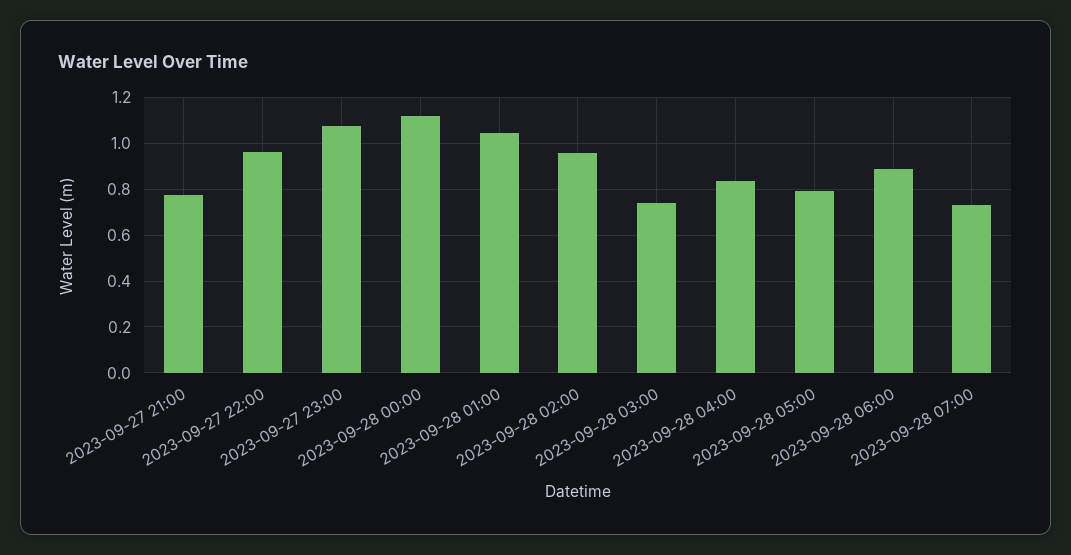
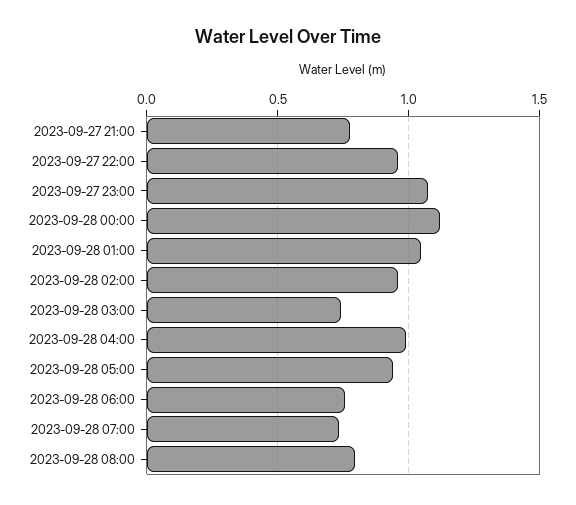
2023-09-28 04:00: 0.85 -> 1
2023-09-28 05:00: 0.8 -> 0.95
2023-09-28 06:00: 0.9 -> 0.75
2023-09-28 08:00: none -> 0.8

